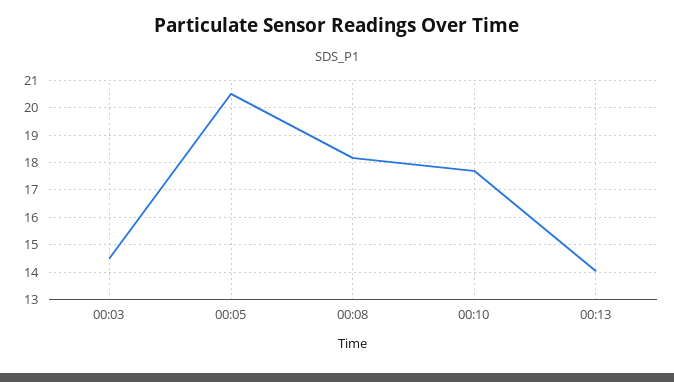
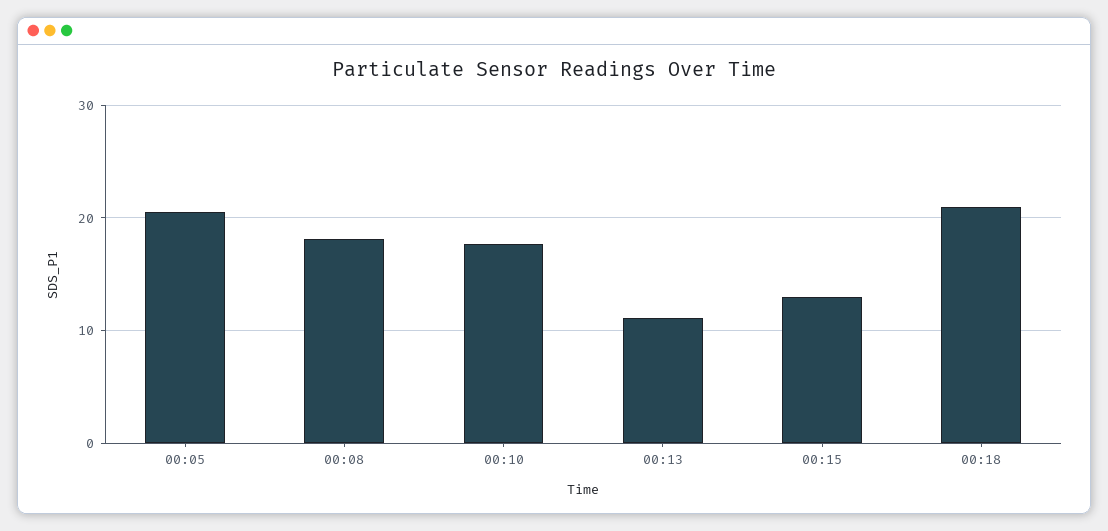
00:03: 14.5 -> none
00:13: 14 -> 11
00:15: none -> 13
00:18: none -> 21

